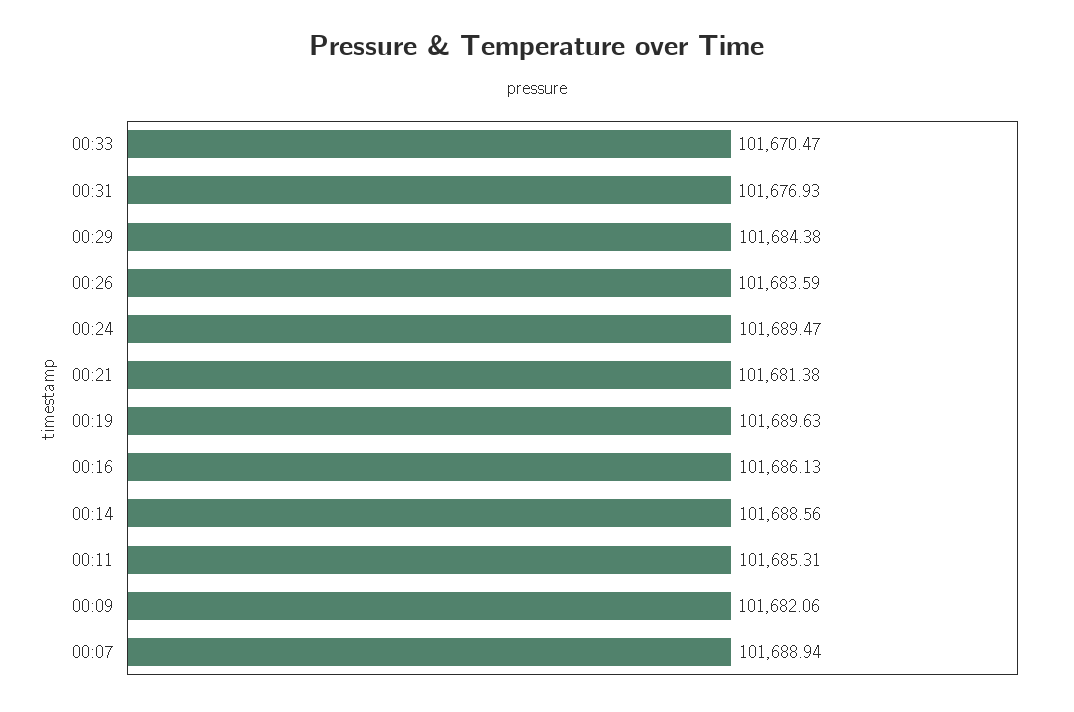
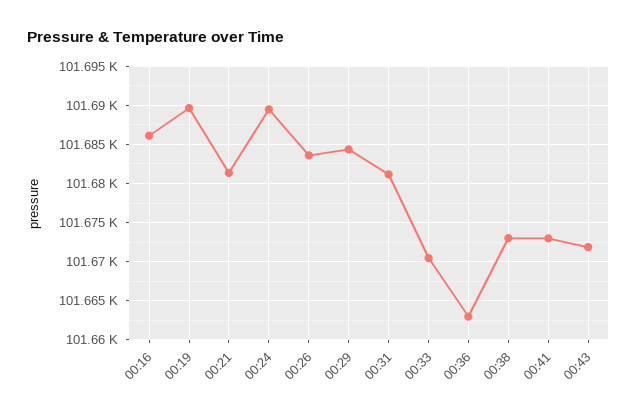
00:31: 101676.93 -> 101681
00:14: 101688.56 -> none
00:11: 101685.31 -> none
00:09: 101682.06 -> none
00:07: 101688.94 -> none
00:36: none -> 101663
00:38: none -> 101673
00:41: none -> 101673
00:43: none -> 101672

